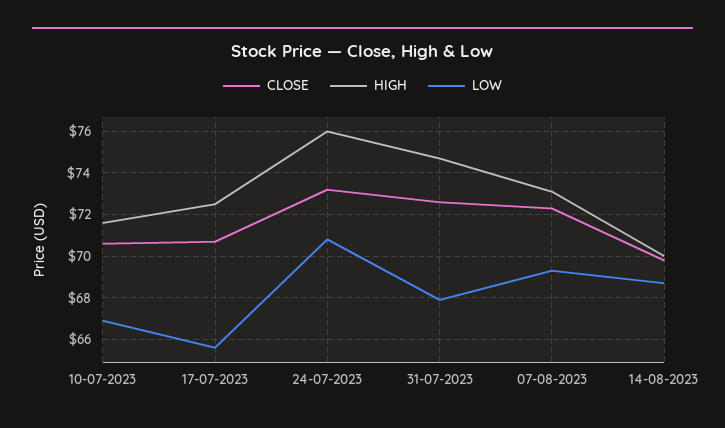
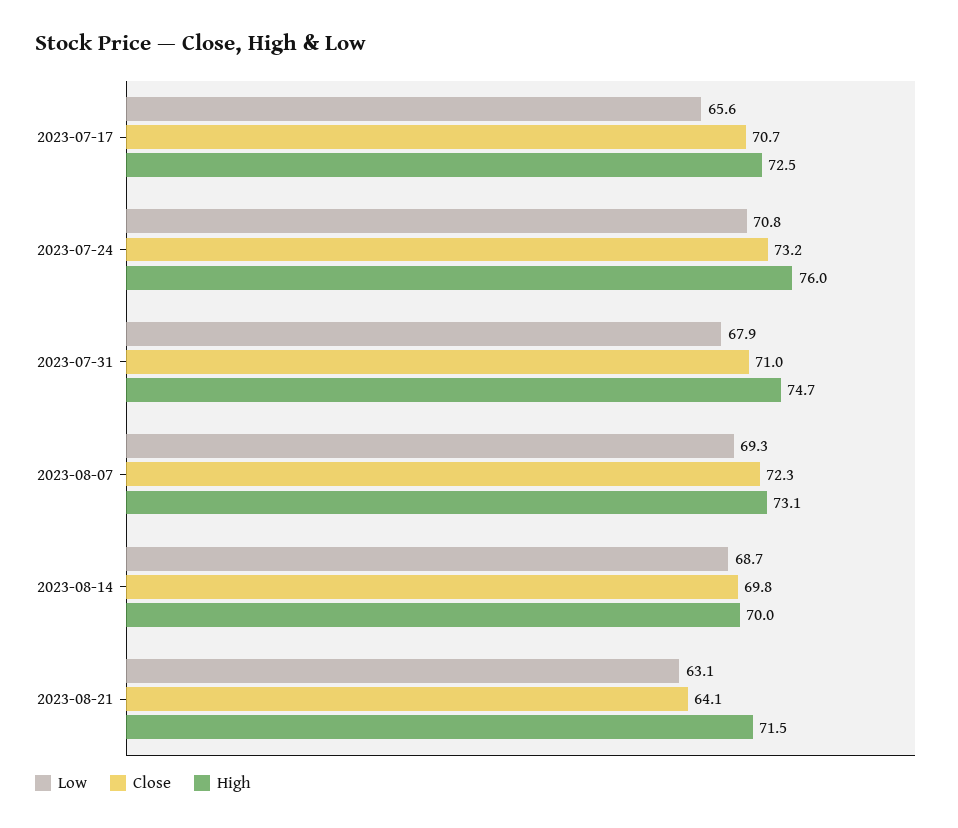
CLOSE, 10-07-2023: 70.5 -> none
HIGH, 10-07-2023: 71.5 -> none
LOW, 10-07-2023: 67 -> none
CLOSE, 31-07-2023: 72.5 -> 71
LOW, 2023-08-21: none -> 63.1
CLOSE, 2023-08-21: none -> 64.1
HIGH, 2023-08-21: none -> 71.5

